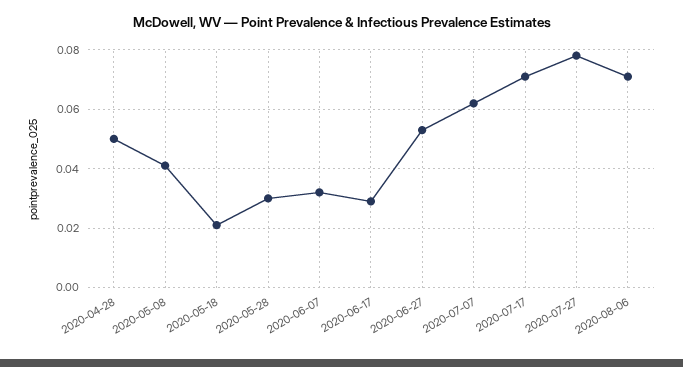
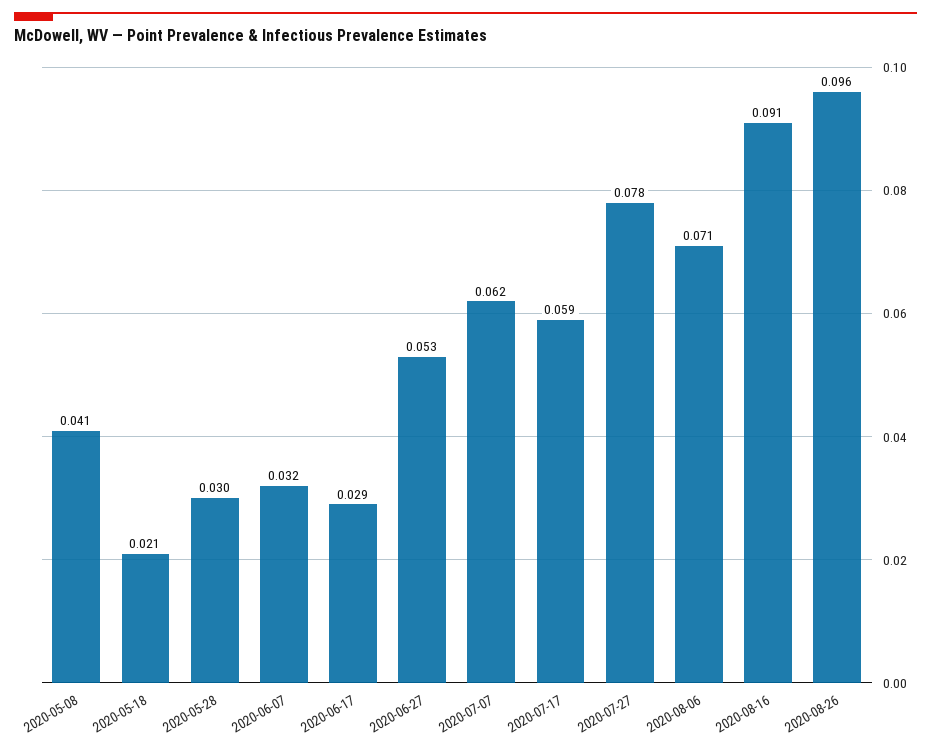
2020-04-28: 0.05 -> none
2020-07-17: 0.07 -> 0.059
2020-08-16: none -> 0.091
2020-08-26: none -> 0.096

